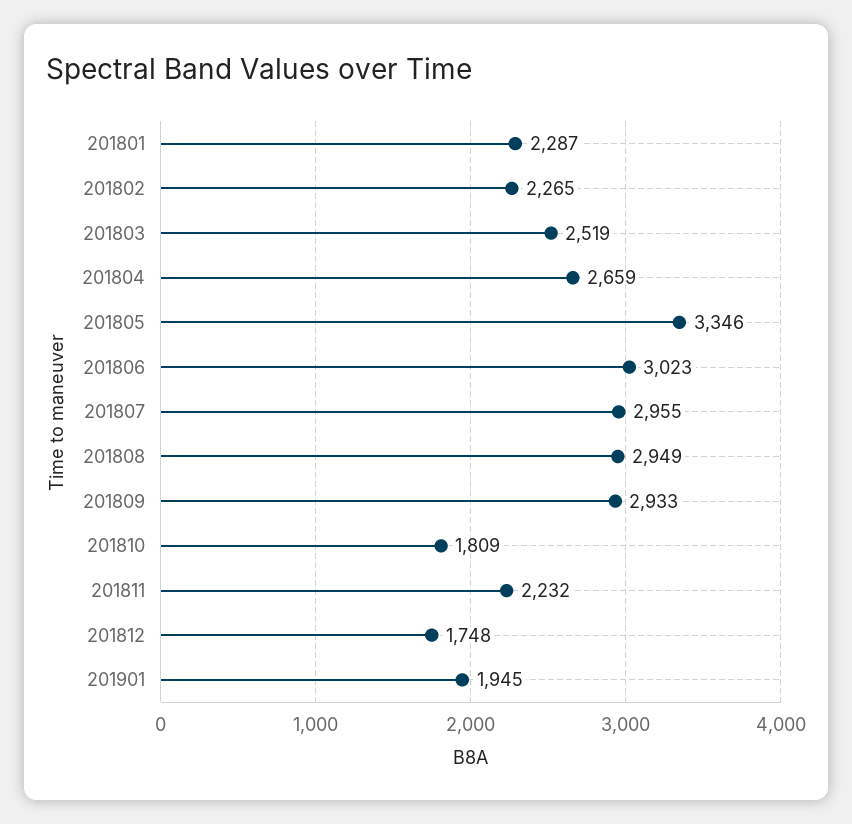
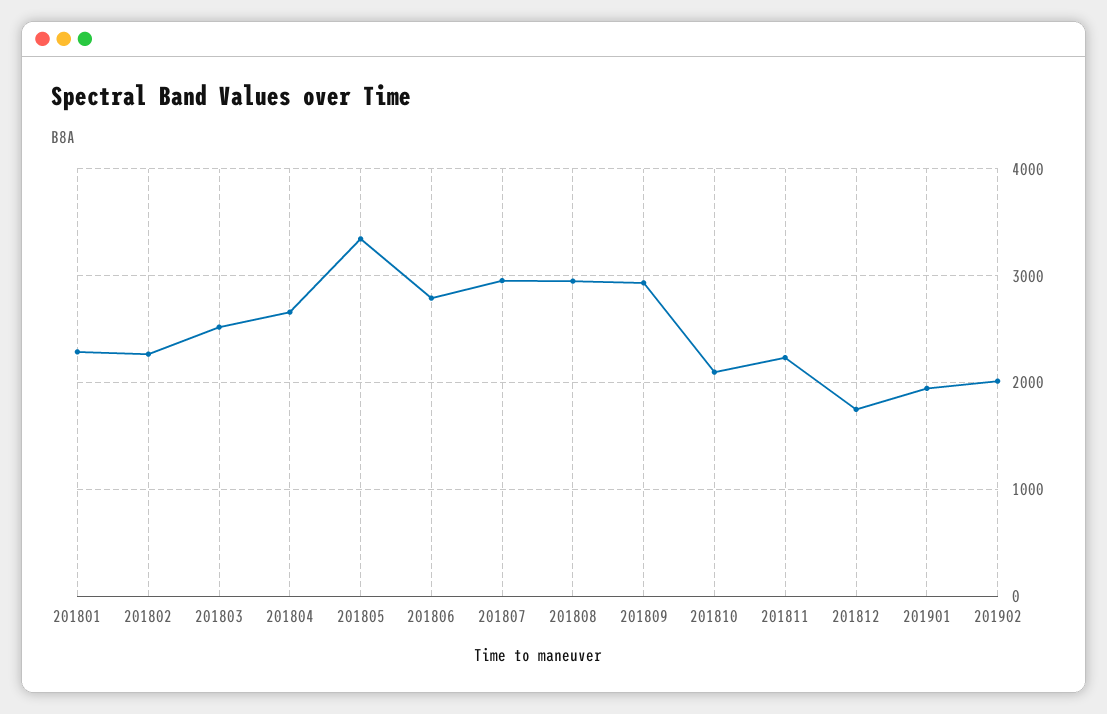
201806: 3023 -> 2800
201810: 1809 -> 2100
201902: none -> 2000

